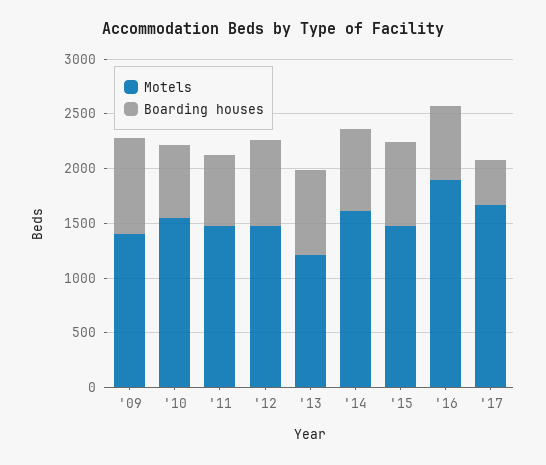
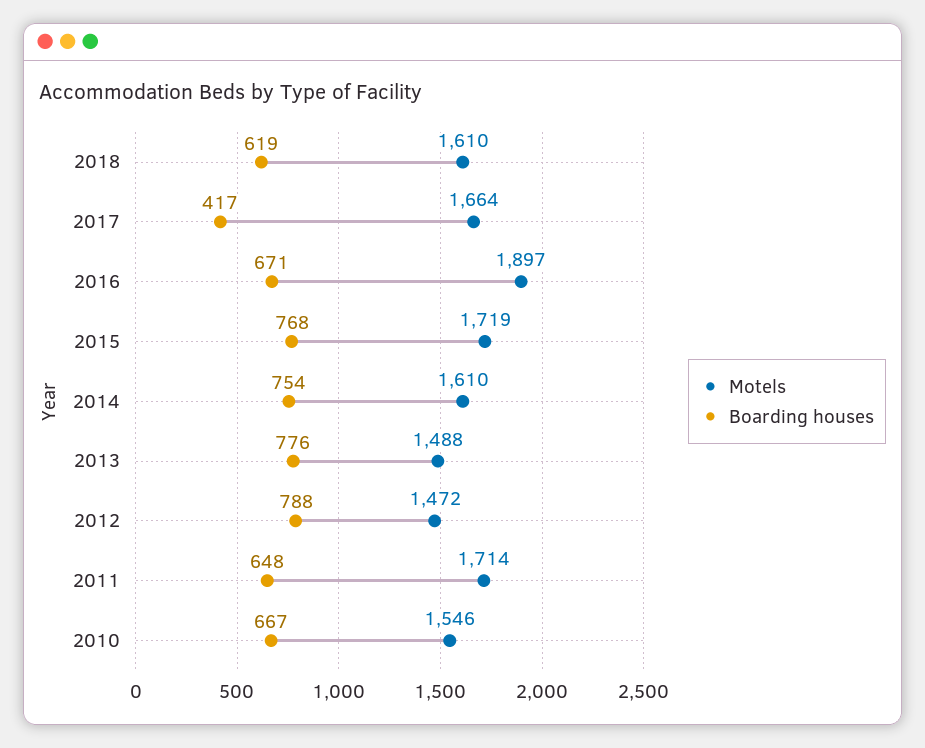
Motels, '09: 1400 -> none
Boarding houses, '09: 900 -> none
Motels, '11: 1500 -> 1714
Motels, '13: 1200 -> 1488
Motels, '15: 1500 -> 1719
Motels, 2018: none -> 1610
Boarding houses, 2018: none -> 619

